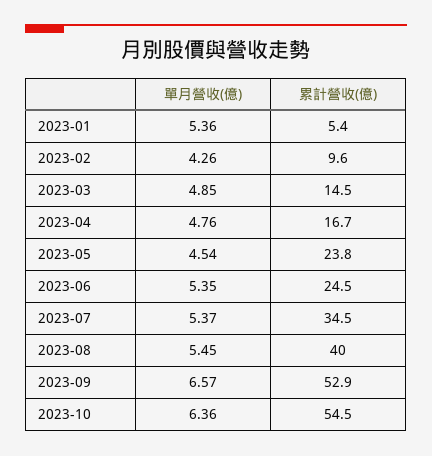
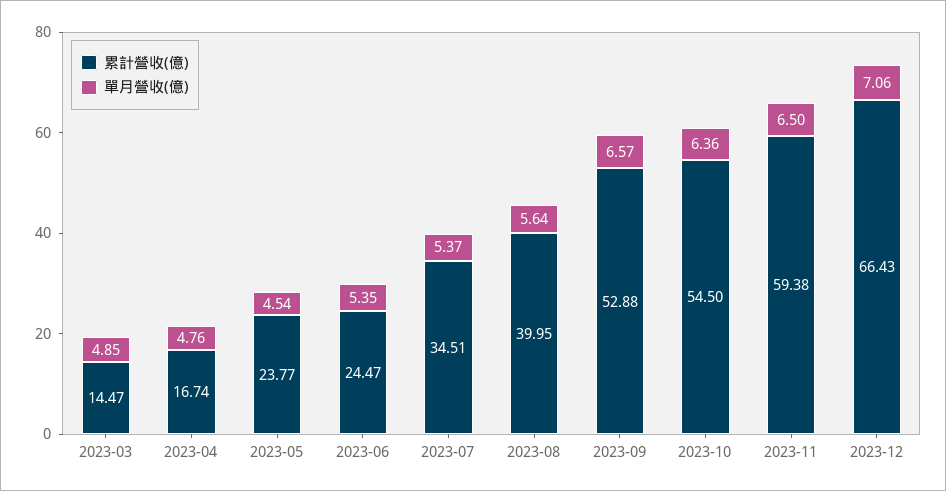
單月營收(億), 2023-01: 5.36 -> none
累計營收(億), 2023-01: 5.4 -> none
單月營收(億), 2023-02: 4.26 -> none
累計營收(億), 2023-02: 9.6 -> none
單月營收(億), 2023-08: 5.45 -> 5.64
累計營收(億), 2023-11: none -> 59.38
單月營收(億), 2023-11: none -> 6.5
累計營收(億), 2023-12: none -> 66.43
單月營收(億), 2023-12: none -> 7.06

